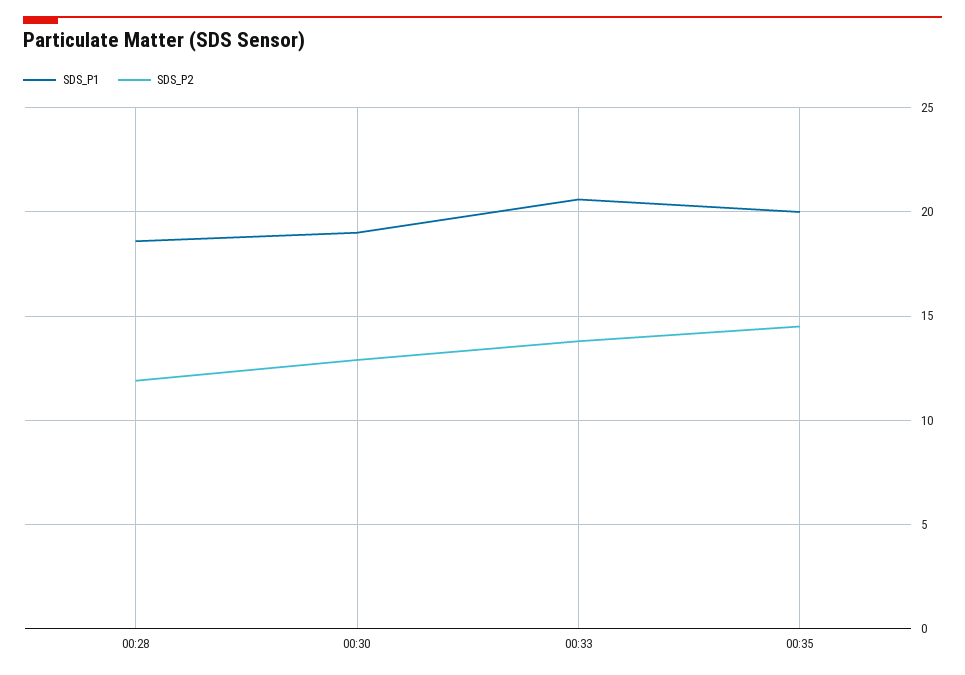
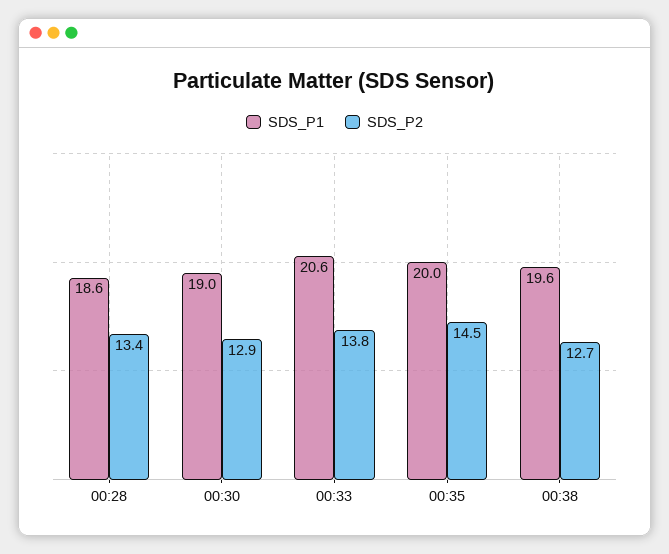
SDS_P2, 00:28: 12 -> 13.4
SDS_P1, 00:38: none -> 19.6
SDS_P2, 00:38: none -> 12.7

